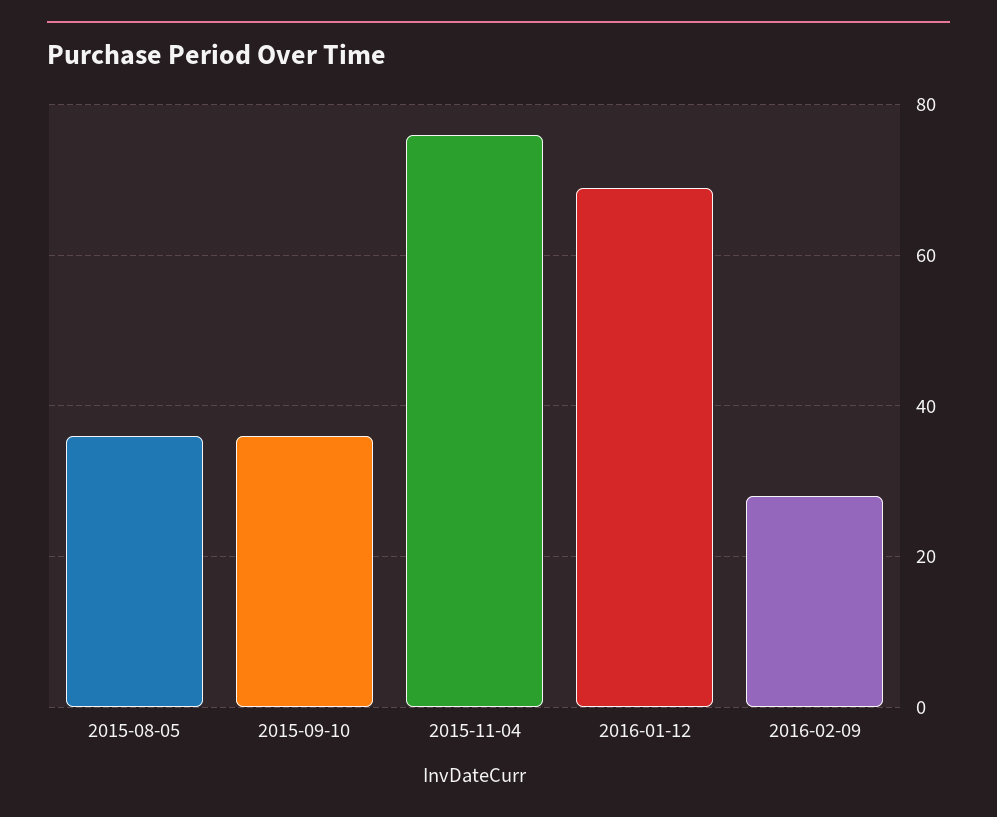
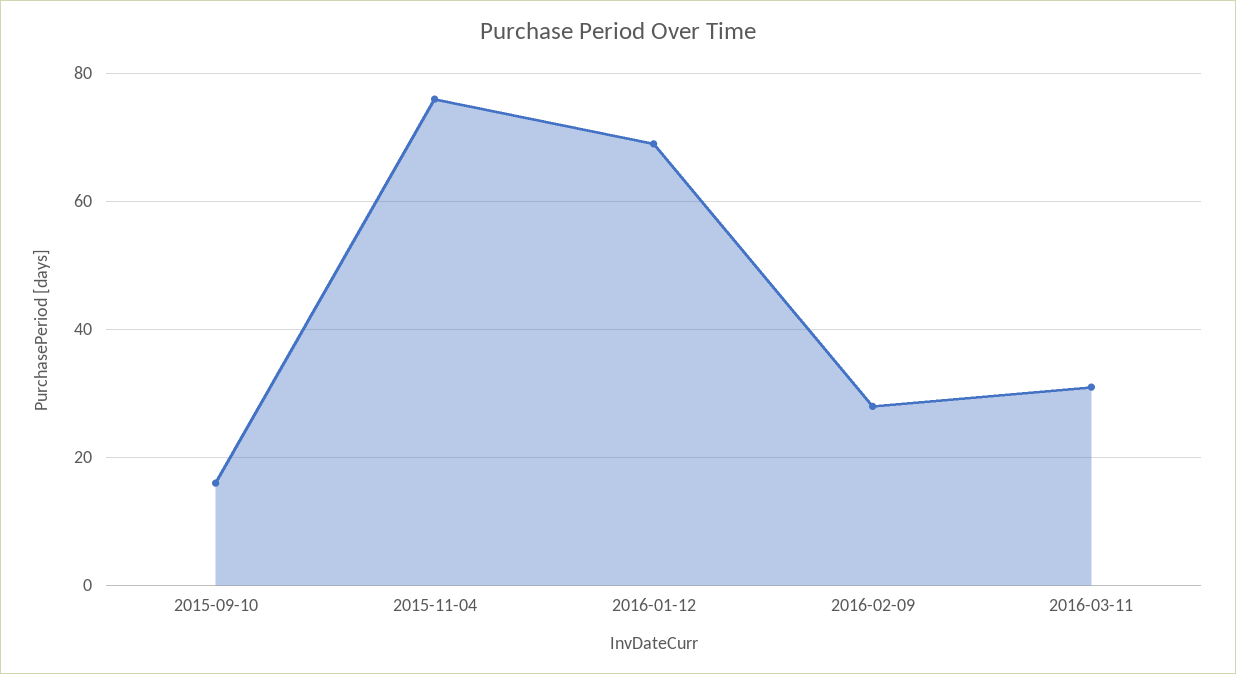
2015-08-05: 35 -> none
2015-09-10: 35 -> 15
2016-03-11: none -> 30

